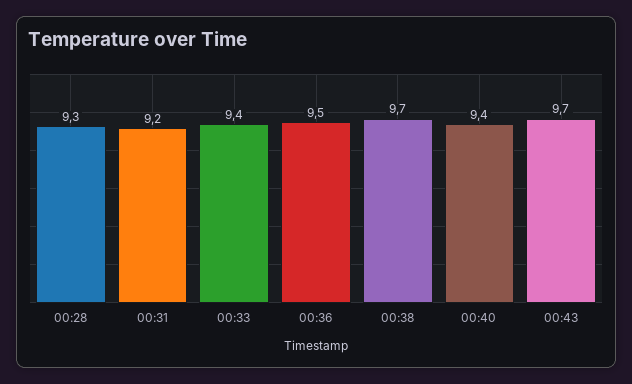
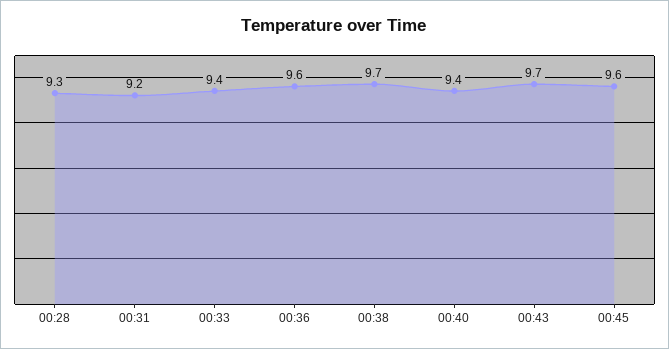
00:36: 9.5 -> 9.6
00:45: none -> 9.6

